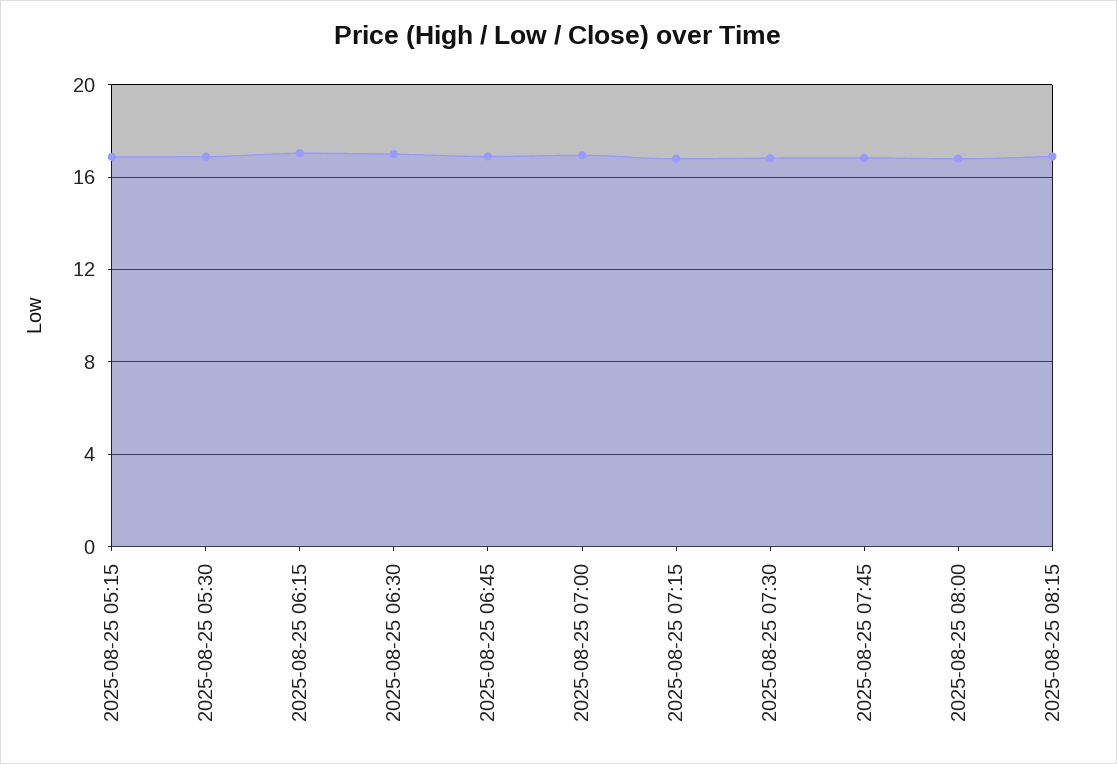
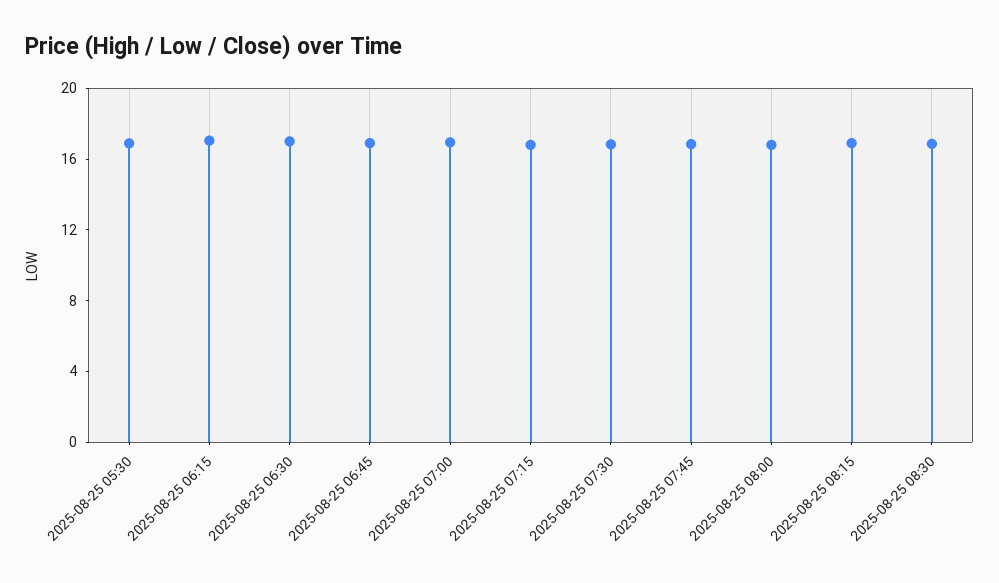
2025-08-25 05:15: 17 -> none
2025-08-25 08:30: none -> 17

